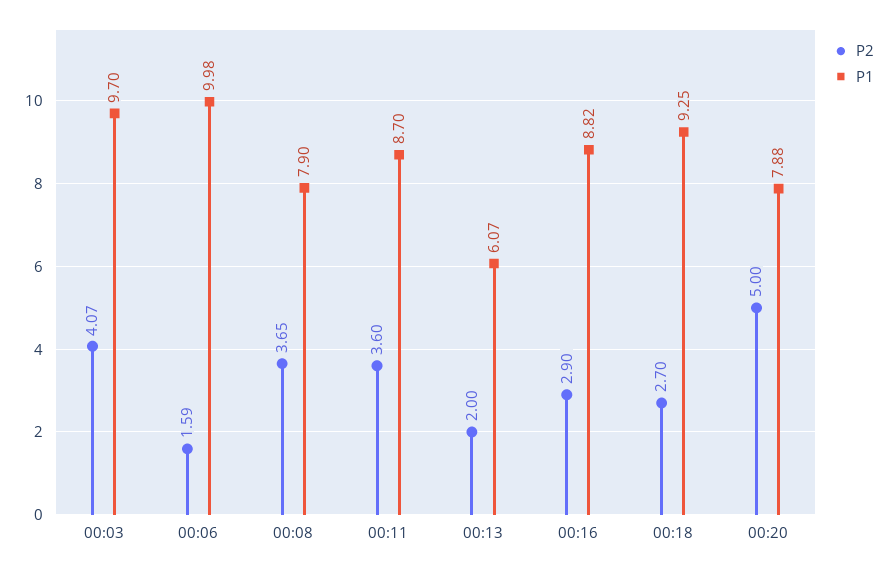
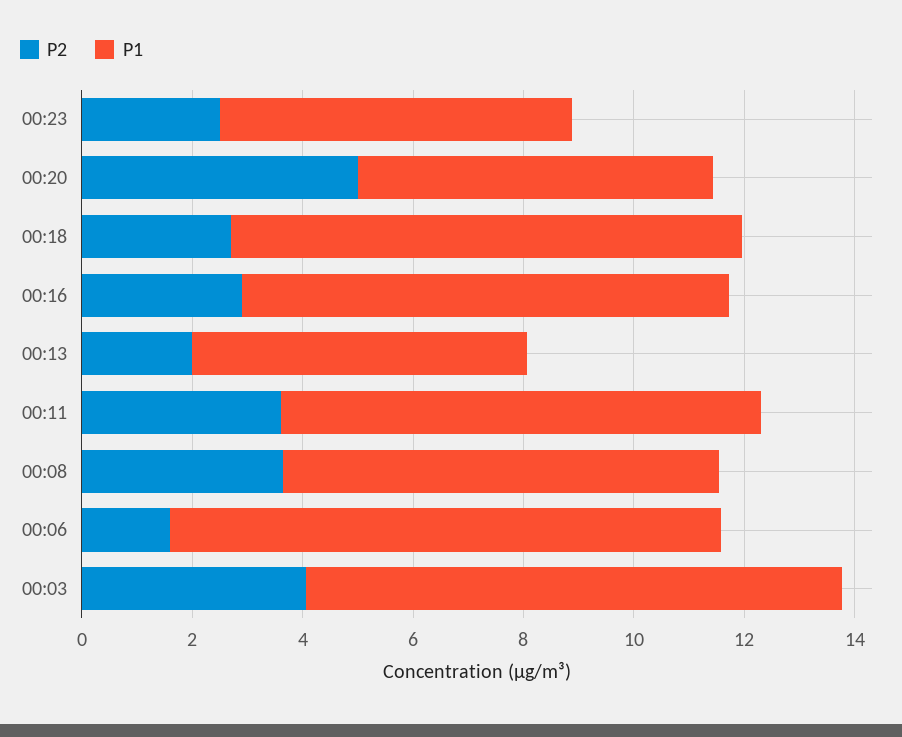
P1, 00:20: 7.88 -> 6.5
P2, 00:23: none -> 2.5
P1, 00:23: none -> 6.5

